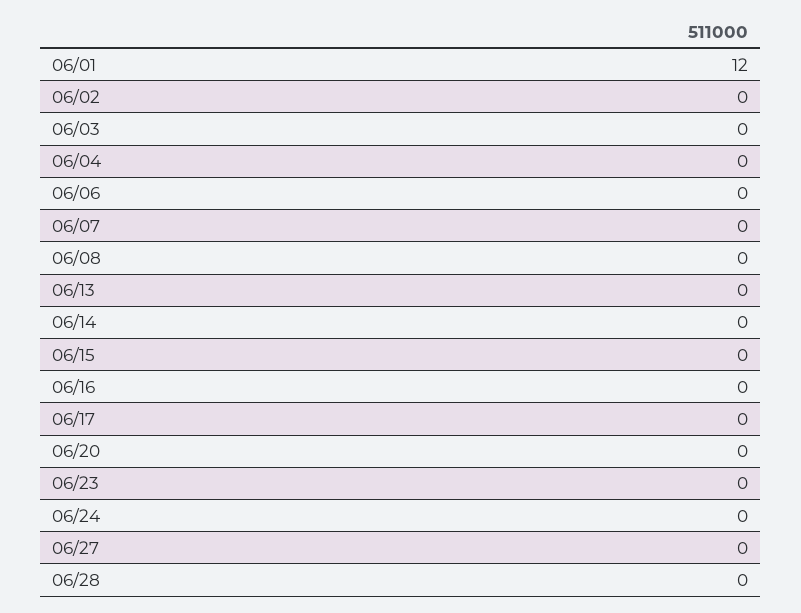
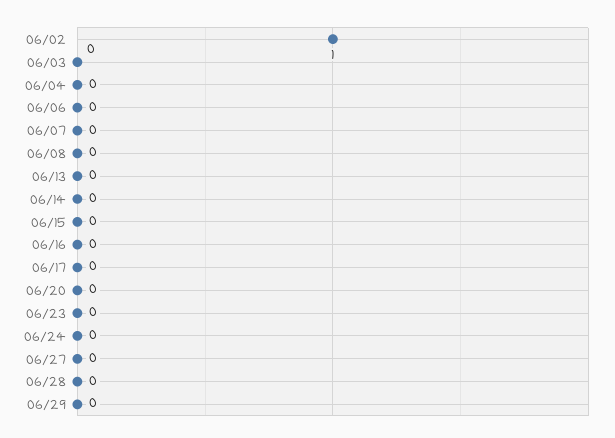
06/01: 12 -> none
06/02: 0 -> 1
06/29: none -> 0

